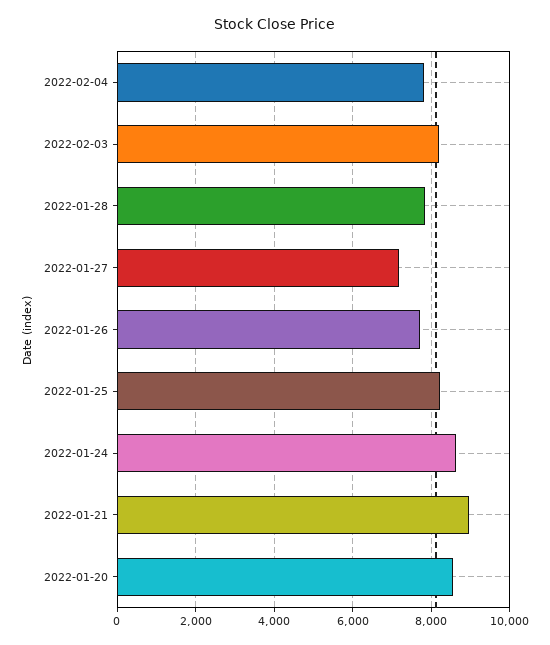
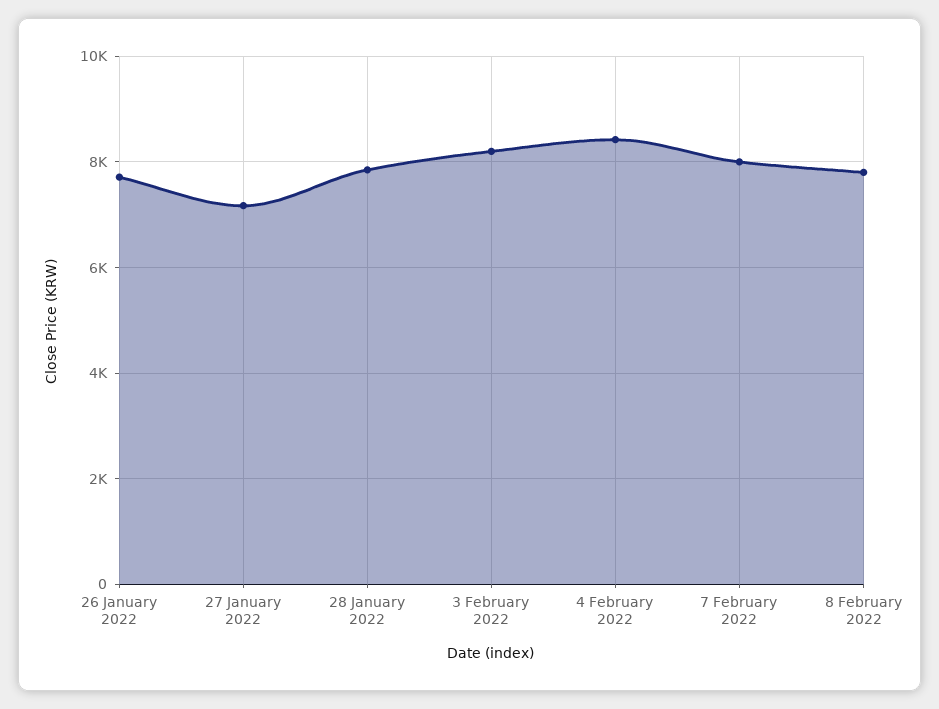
2022-02-04: 7800 -> 8400
2022-01-25: 8200 -> none
2022-01-24: 8600 -> none
2022-01-21: 9000 -> none
2022-01-20: 8600 -> none
7 February 2022: none -> 8000
8 February 2022: none -> 7800

